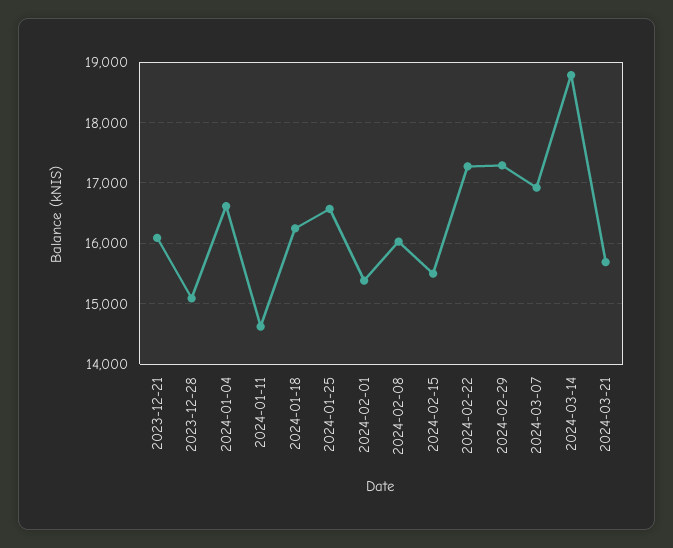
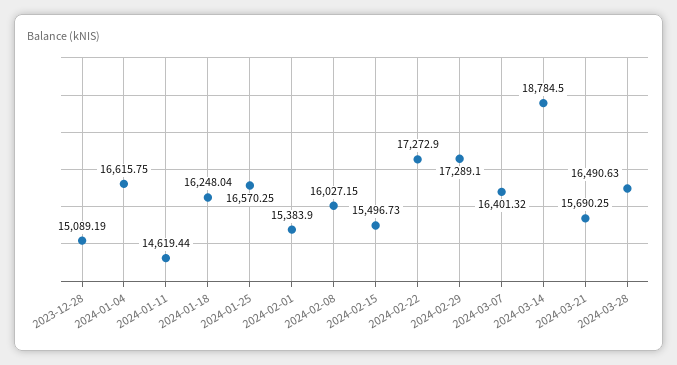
2023-12-21: 16100 -> none
2024-03-07: 16900 -> 16401.32
2024-03-28: none -> 16490.63

